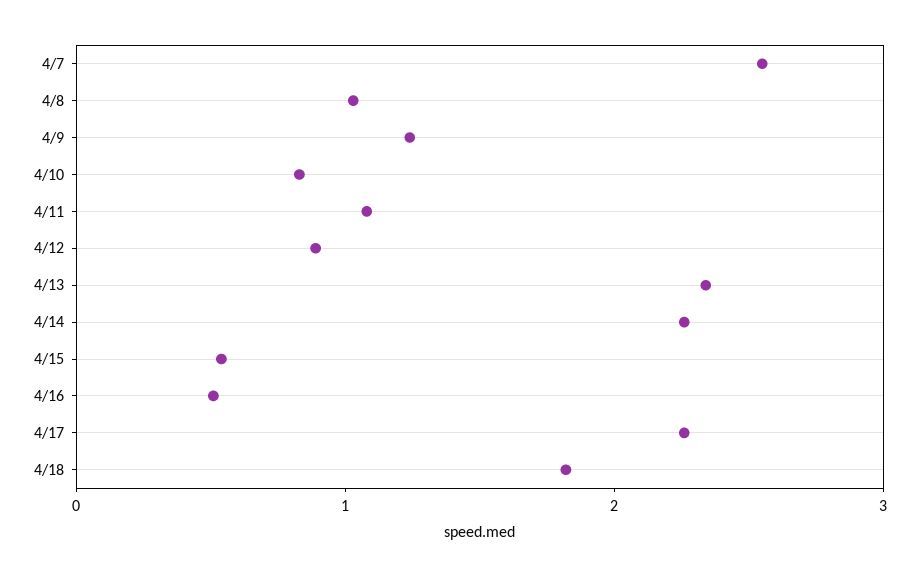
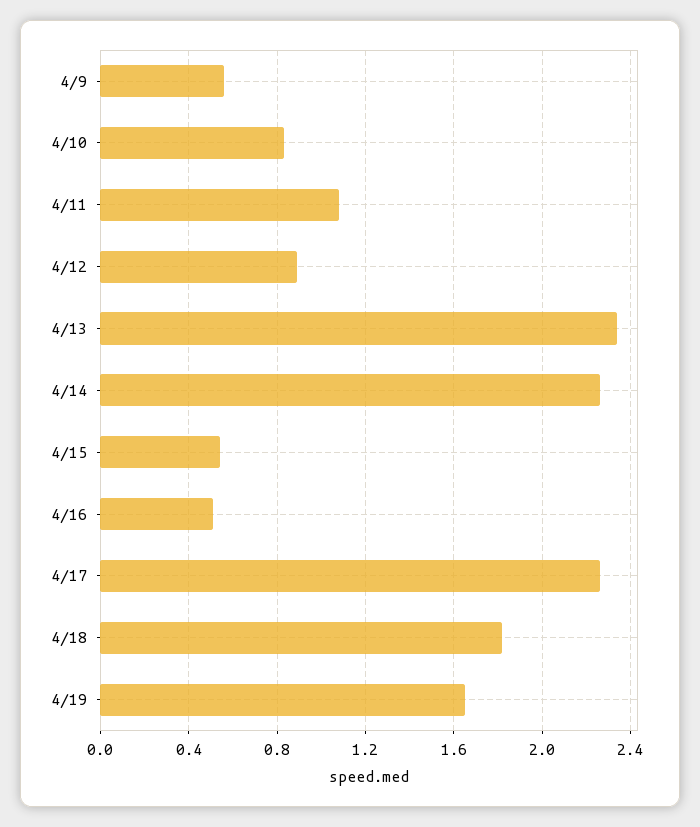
4/7: 2.6 -> none
4/8: 1 -> none
4/9: 1.2 -> 0.55
4/19: none -> 1.65

